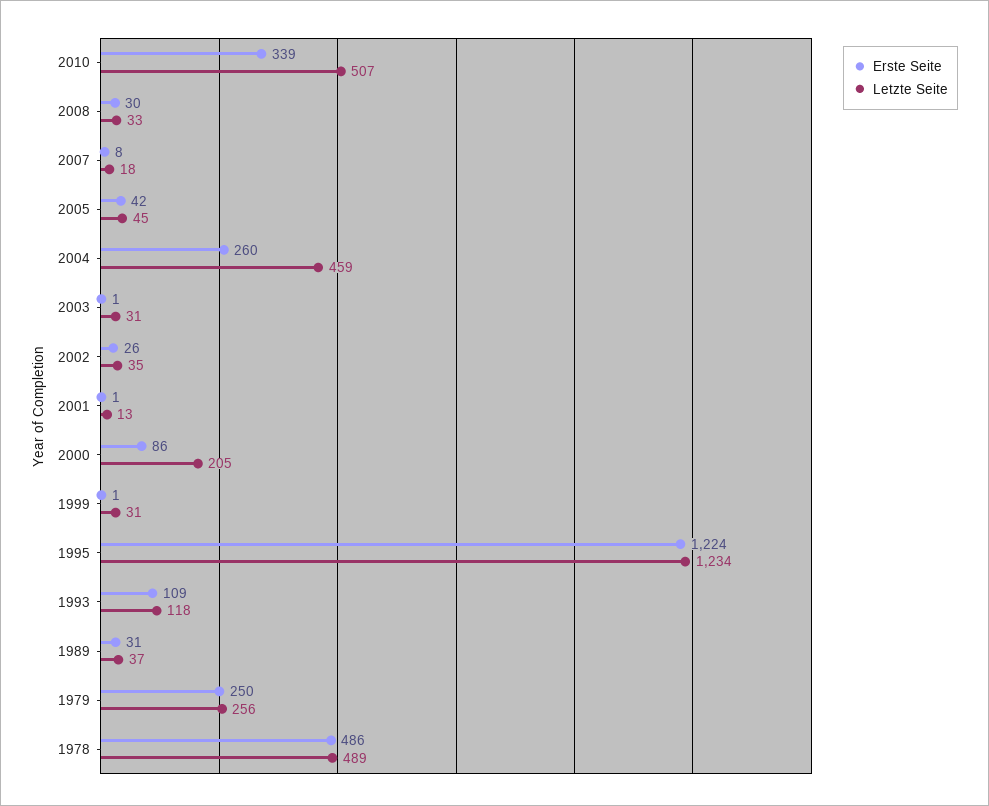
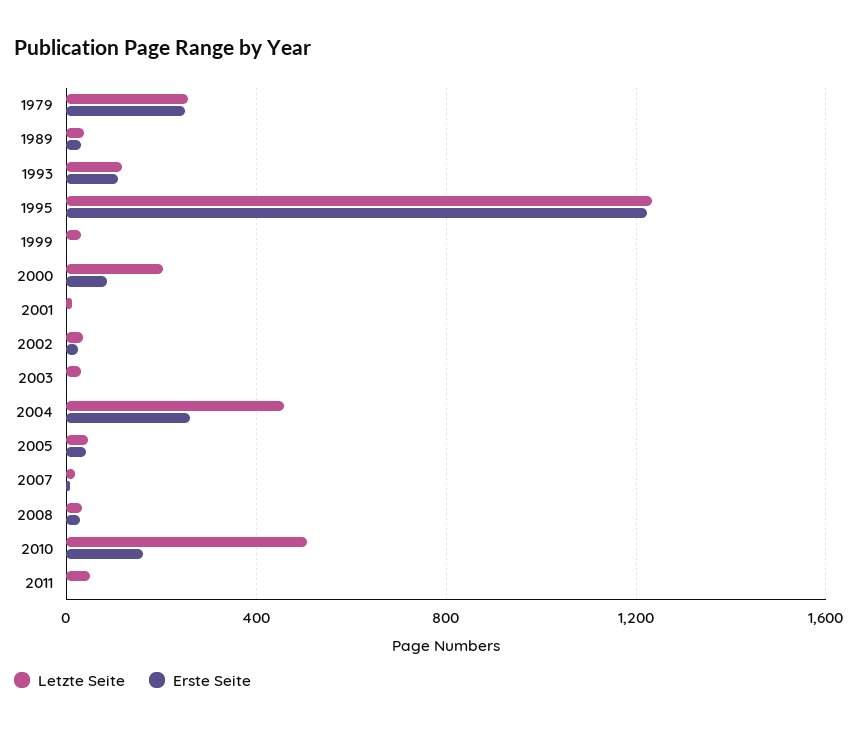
Erste Seite, 2010: 339 -> 150
Erste Seite, 1978: 486 -> none
Letzte Seite, 1978: 489 -> none
Letzte Seite, 2011: none -> 50
Erste Seite, 2011: none -> 0

